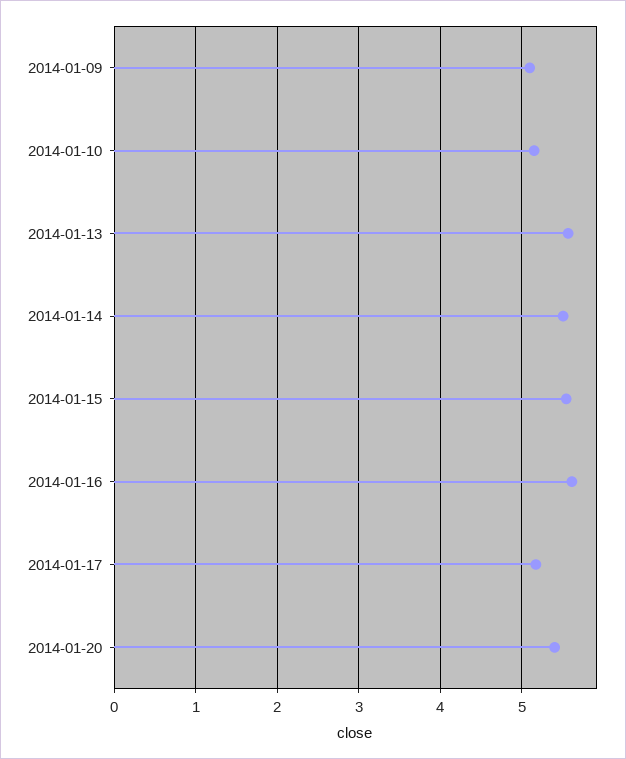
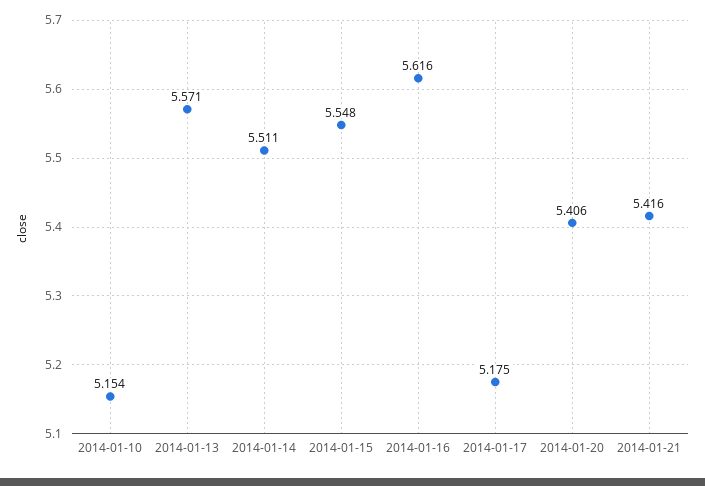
2014-01-09: 5.1 -> none
2014-01-21: none -> 5.416

